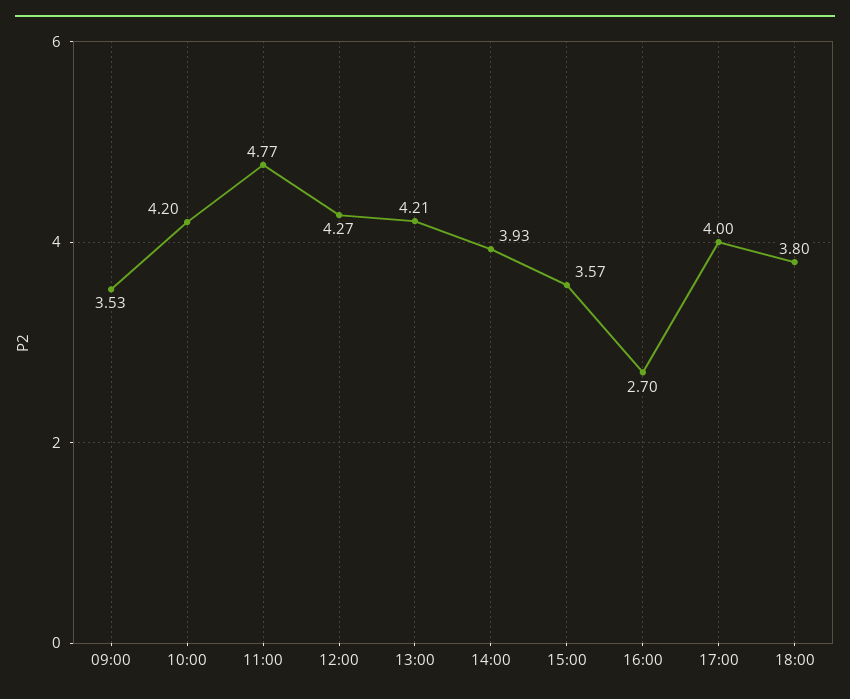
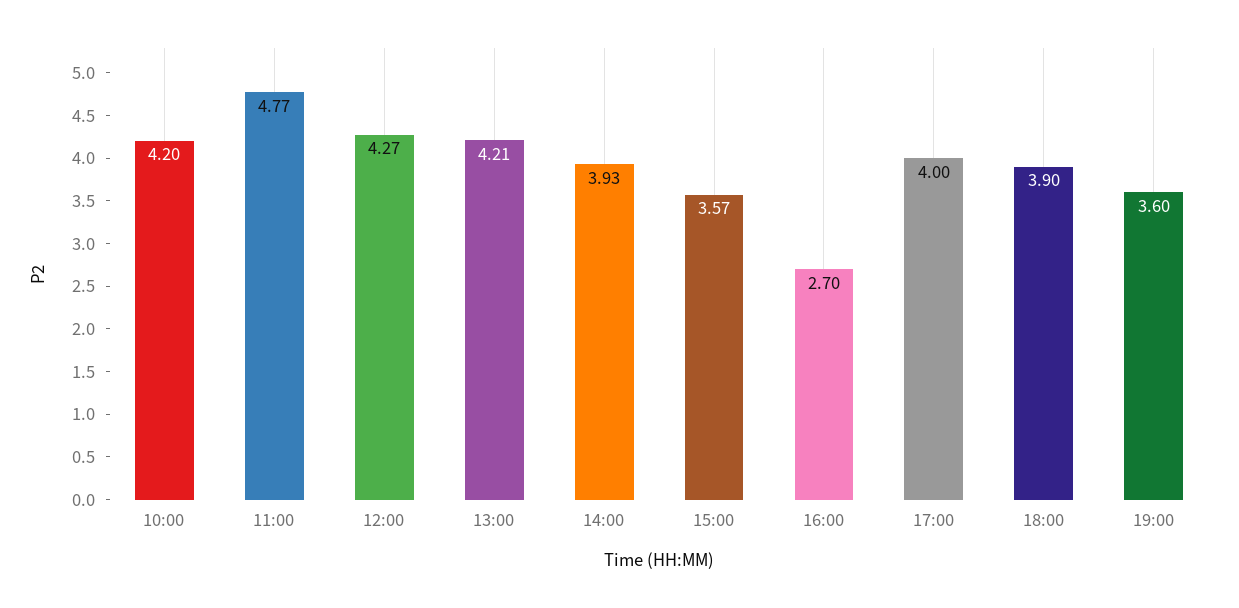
09:00: 3.53 -> none
18:00: 3.8 -> 3.9
19:00: none -> 3.6

